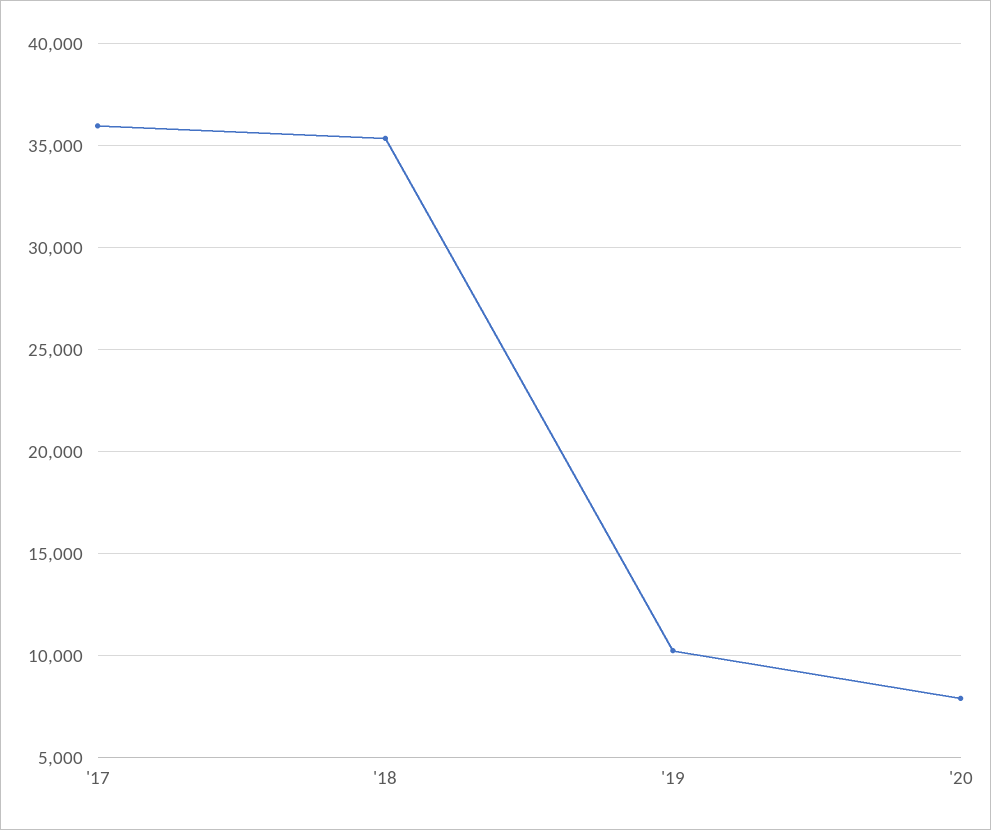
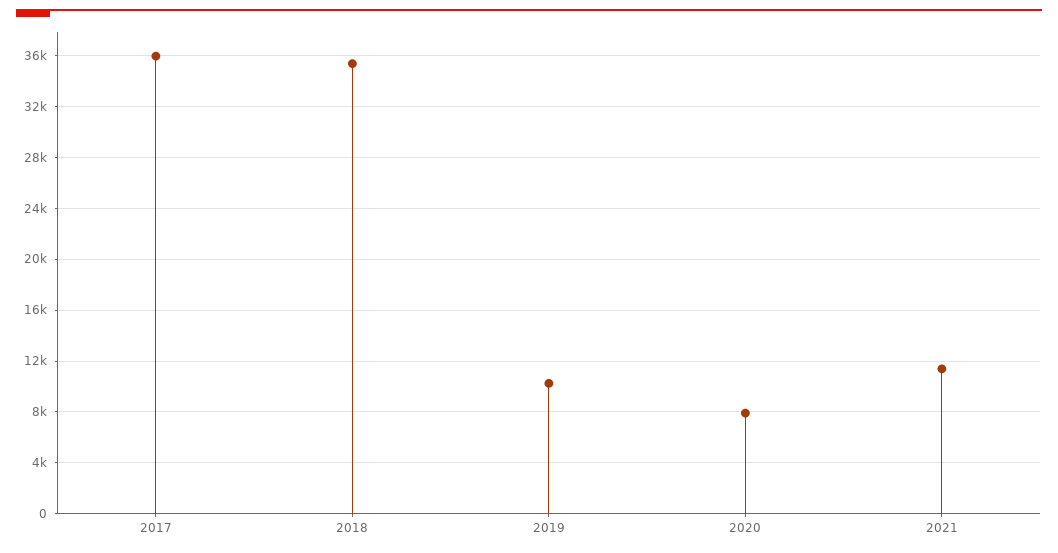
2021: none -> 11500

